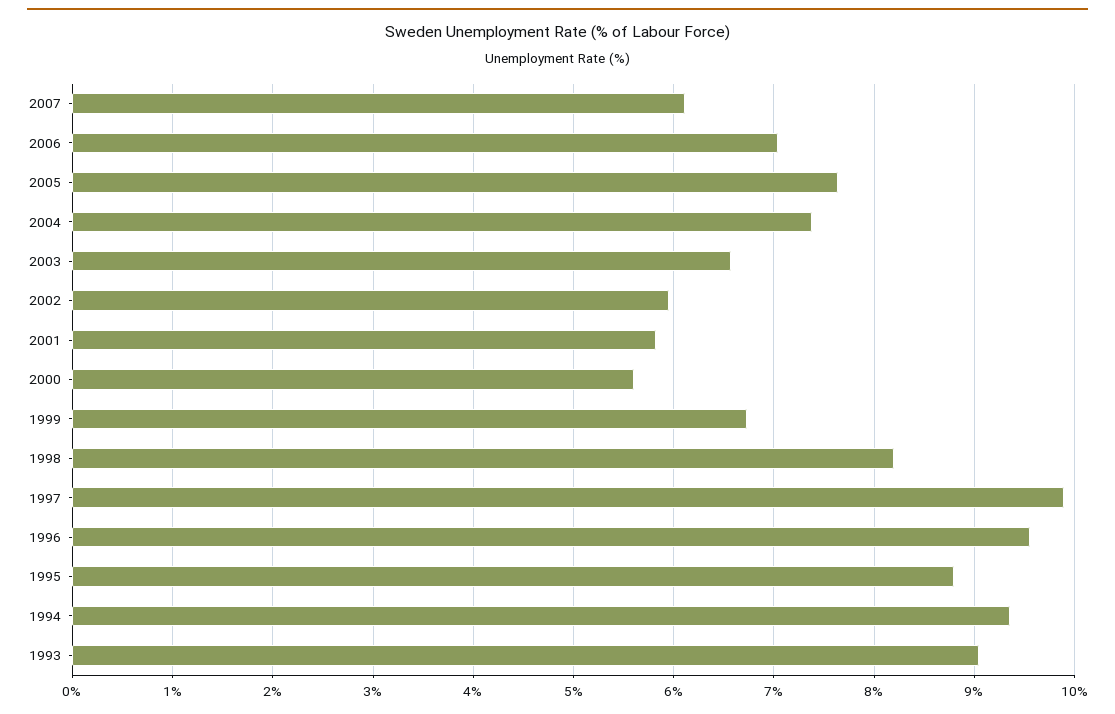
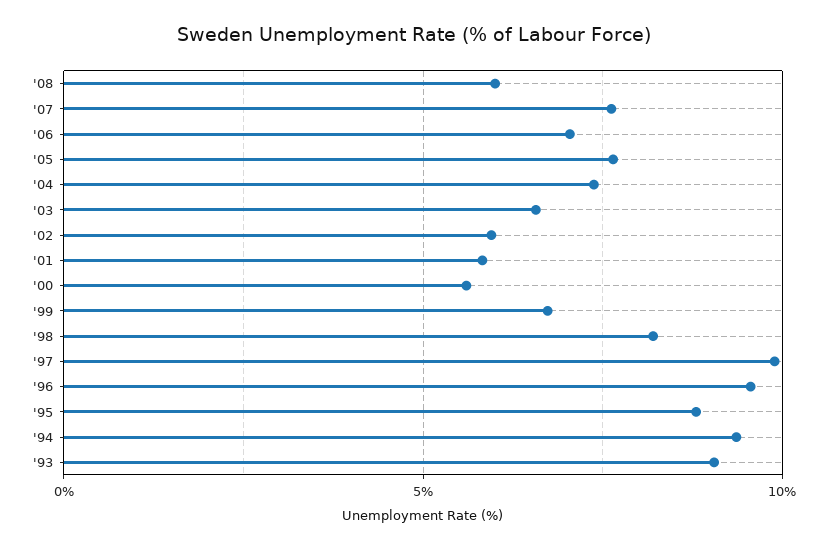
2007: 6.1 -> 7.5
'08: none -> 6

